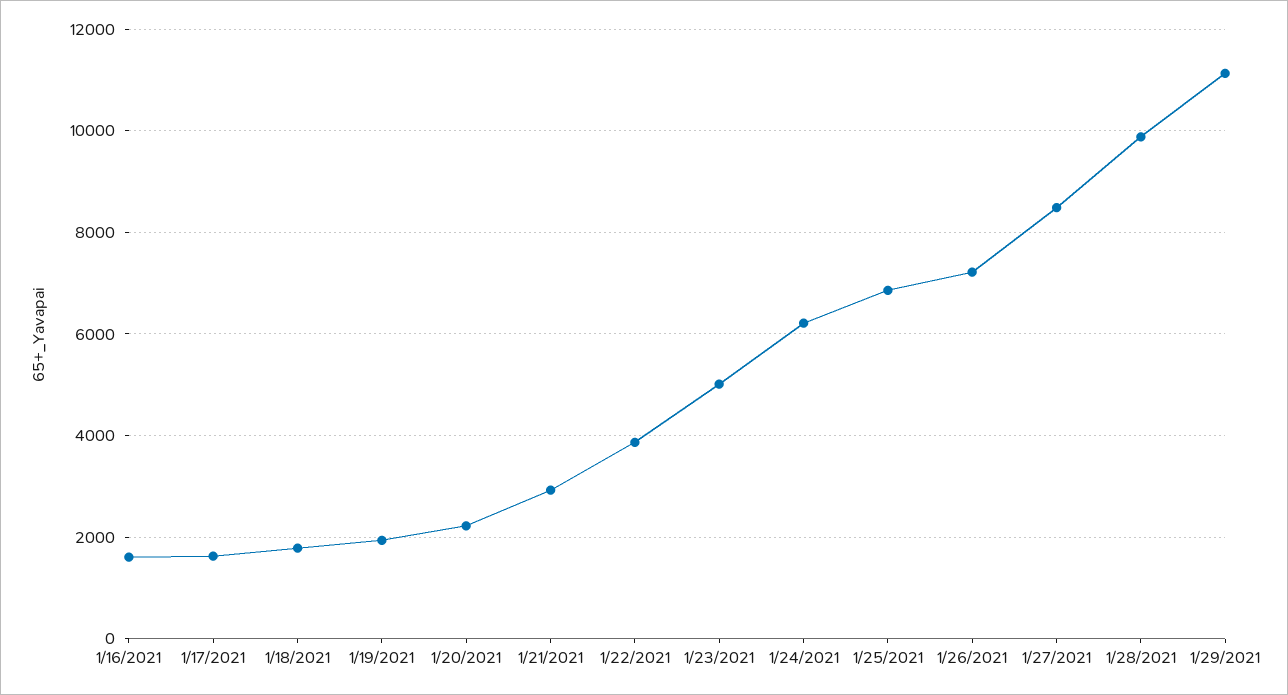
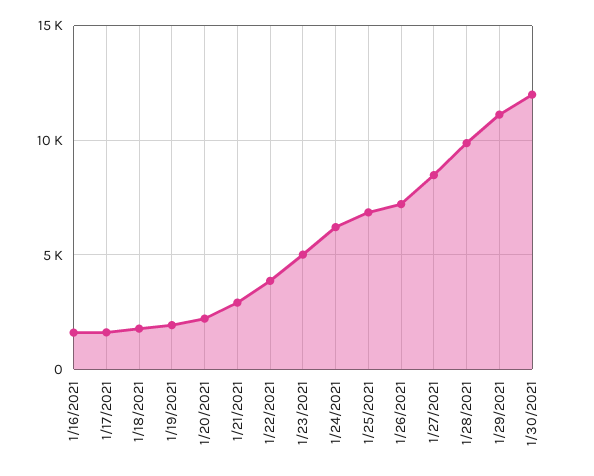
1/30/2021: none -> 12000

